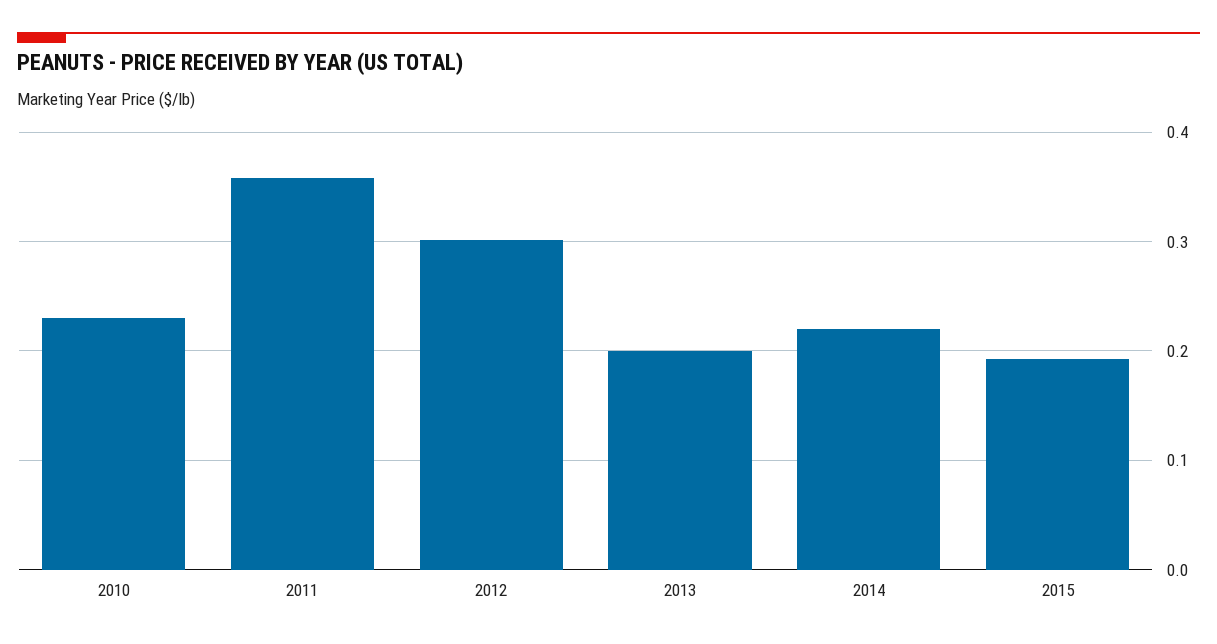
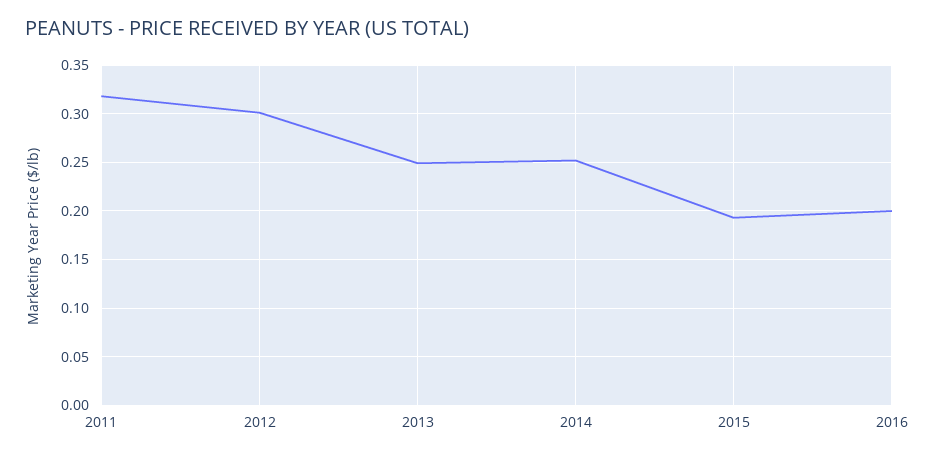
2010: 0.23 -> none
2011: 0.36 -> 0.32
2013: 0.2 -> 0.25
2014: 0.22 -> 0.25
2016: none -> 0.2

